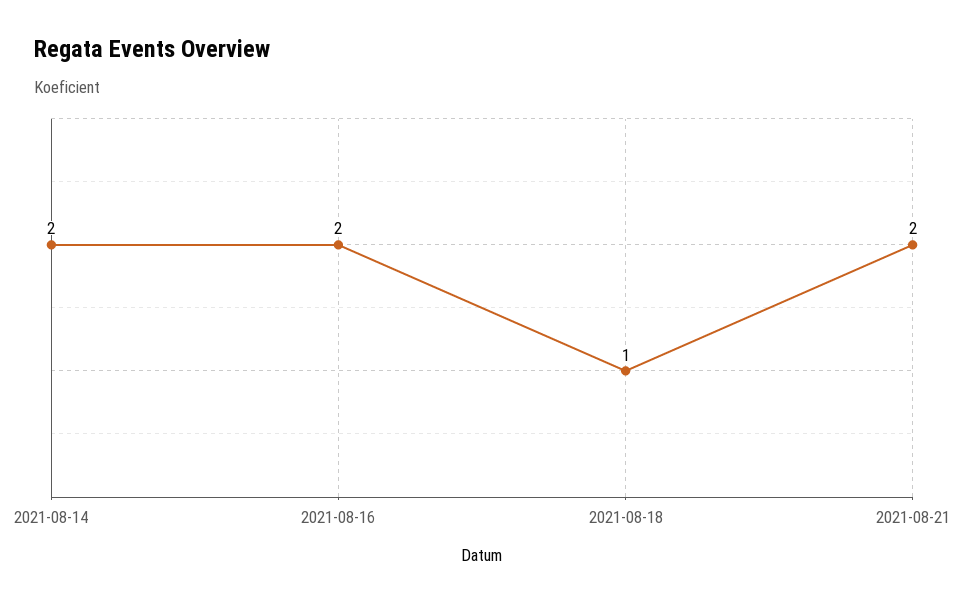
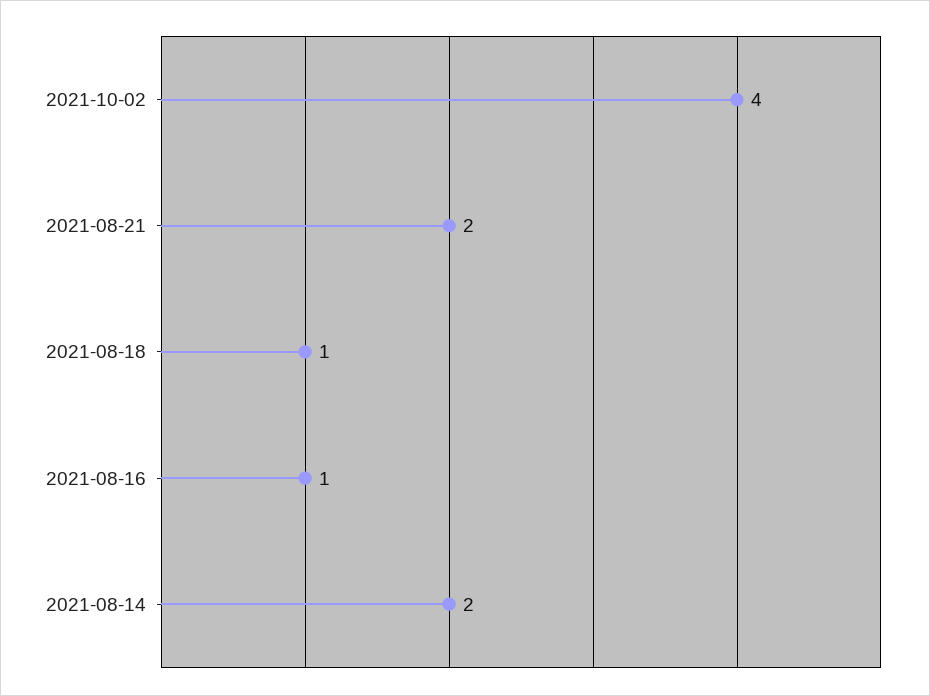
2021-08-16: 2 -> 1
2021-10-02: none -> 4

